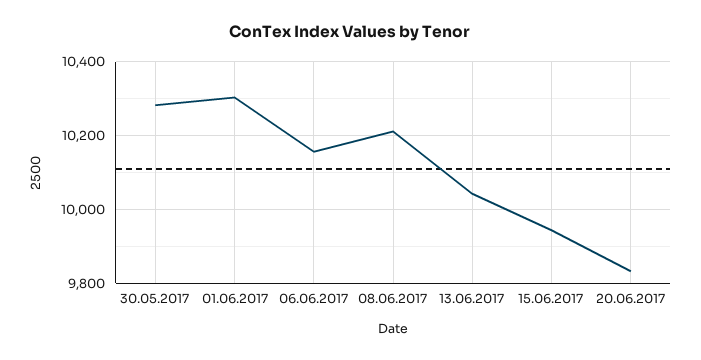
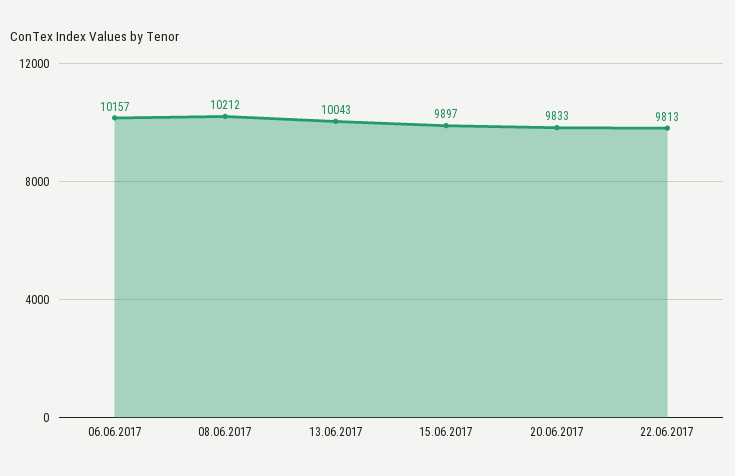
30.05.2017: 10280 -> none
01.06.2017: 10300 -> none
15.06.2017: 9940 -> 9897
22.06.2017: none -> 9813

